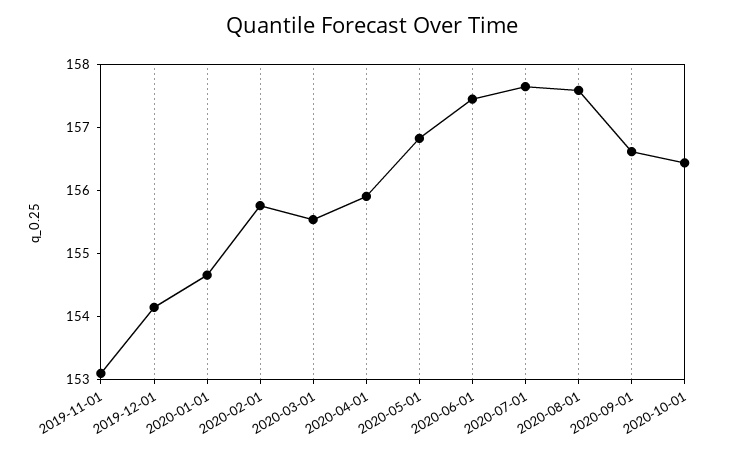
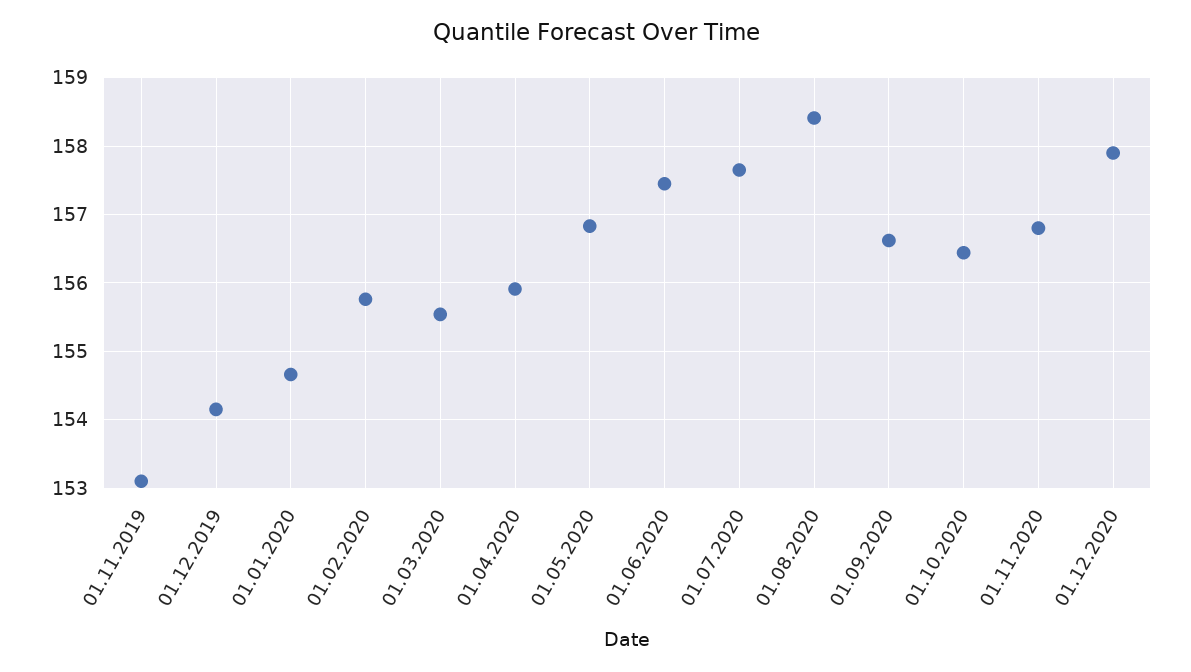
2020-08-01: 157.6 -> 158.4
01.11.2020: none -> 156.8
01.12.2020: none -> 157.9

